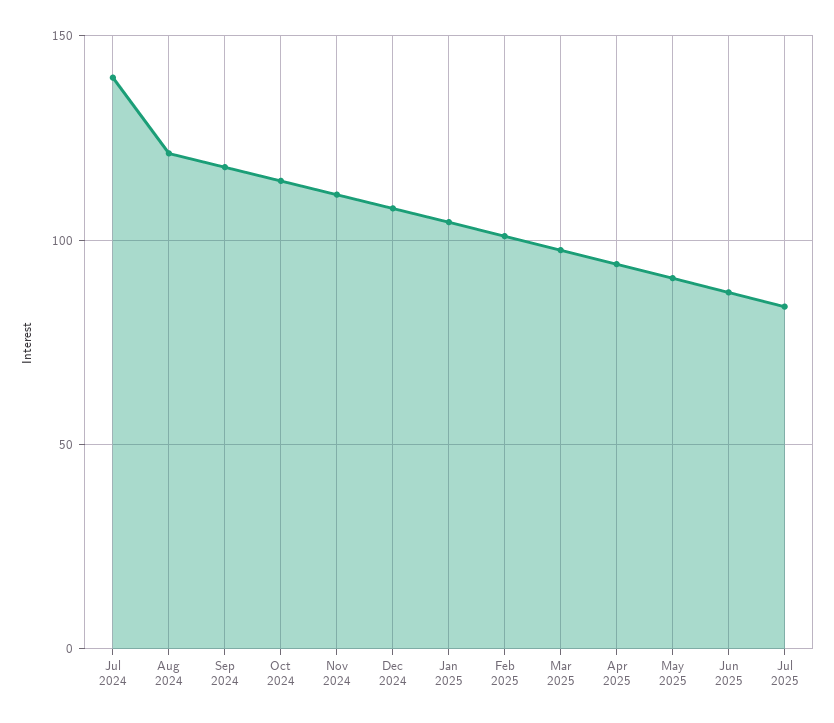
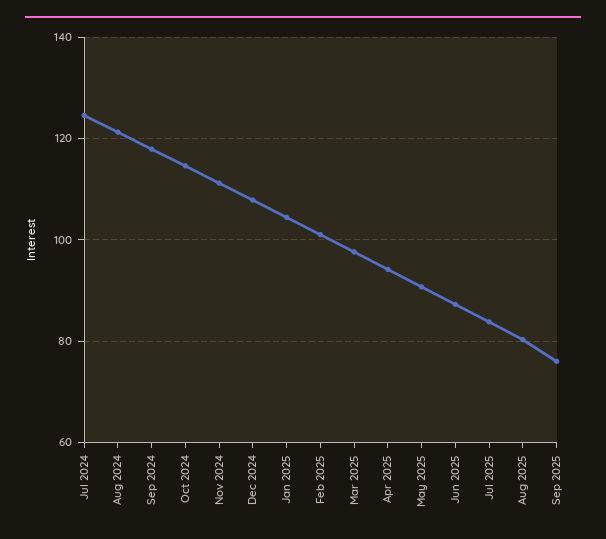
Jul 2024: 140 -> 124
Aug 2025: none -> 80
Sep 2025: none -> 76

